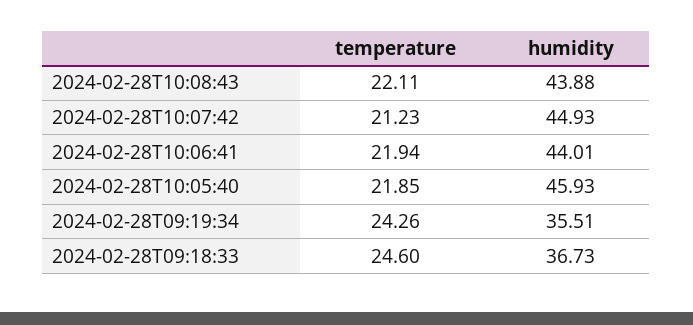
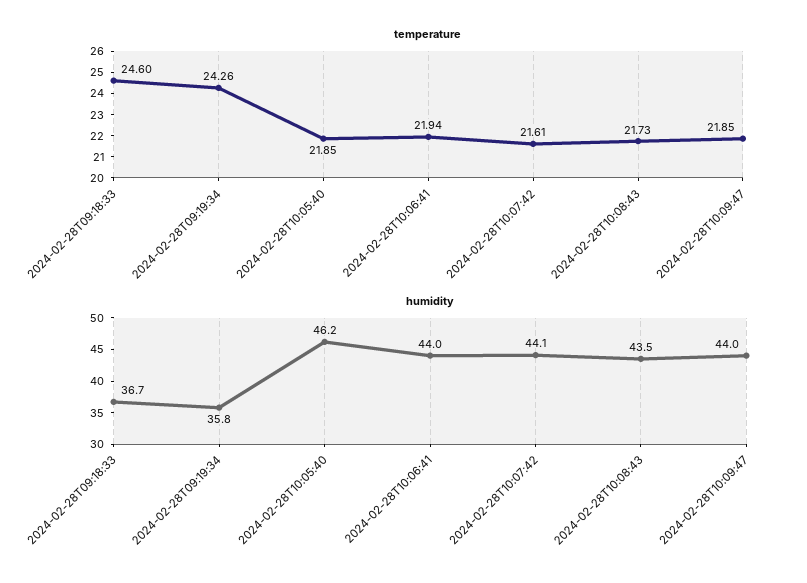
temperature, 2024-02-28T10:08:43: 22.11 -> 21.73
humidity, 2024-02-28T10:08:43: 43.88 -> 43.5
temperature, 2024-02-28T10:07:42: 21.23 -> 21.61
humidity, 2024-02-28T10:07:42: 44.93 -> 44.1
humidity, 2024-02-28T10:05:40: 45.93 -> 46.2
humidity, 2024-02-28T09:19:34: 35.51 -> 35.8
temperature, 2024-02-28T10:09:47: none -> 21.85
humidity, 2024-02-28T10:09:47: none -> 44

